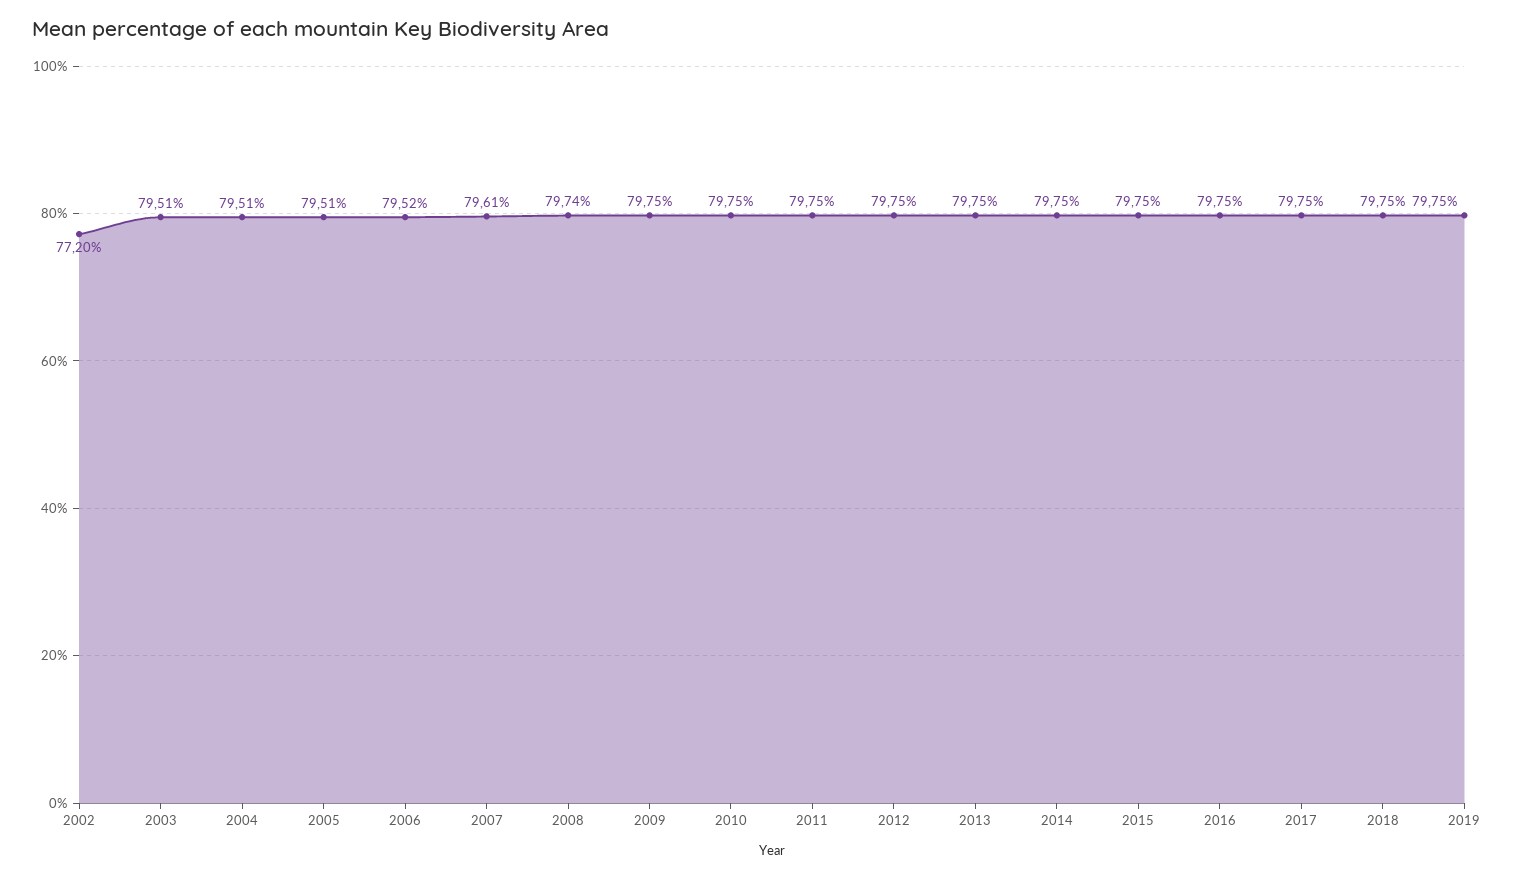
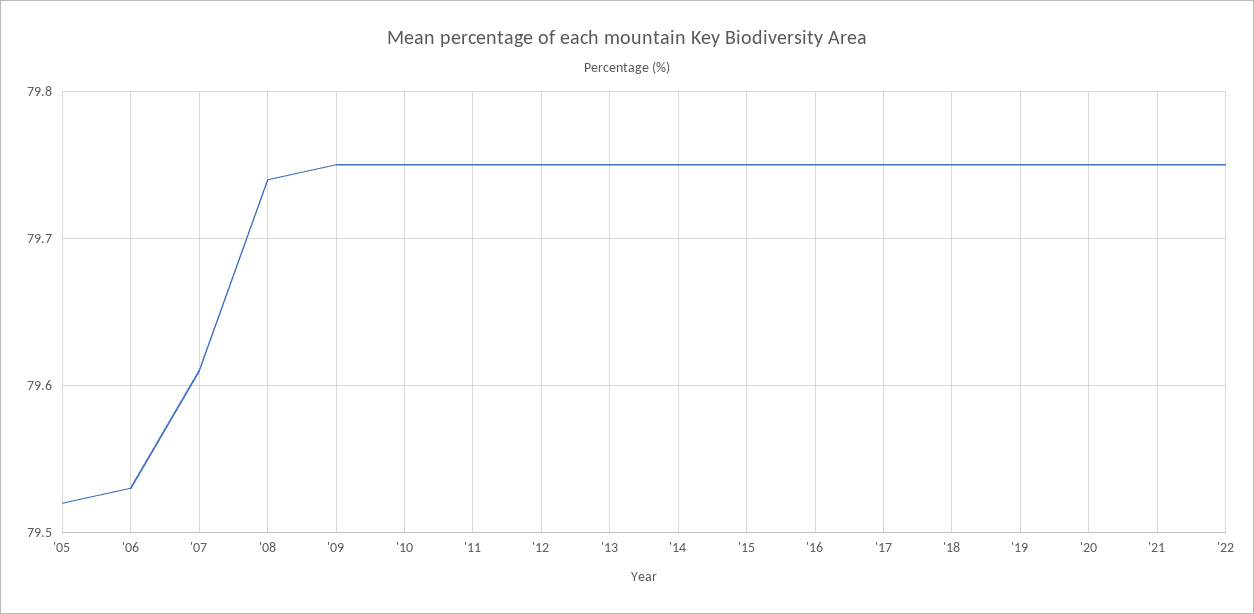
2002: 77.2 -> none
2003: 79.51 -> none
2004: 79.51 -> none
2005: 79.51 -> 79.52
2006: 79.52 -> 79.53
'20: none -> 79.75
'21: none -> 79.75
'22: none -> 79.75

